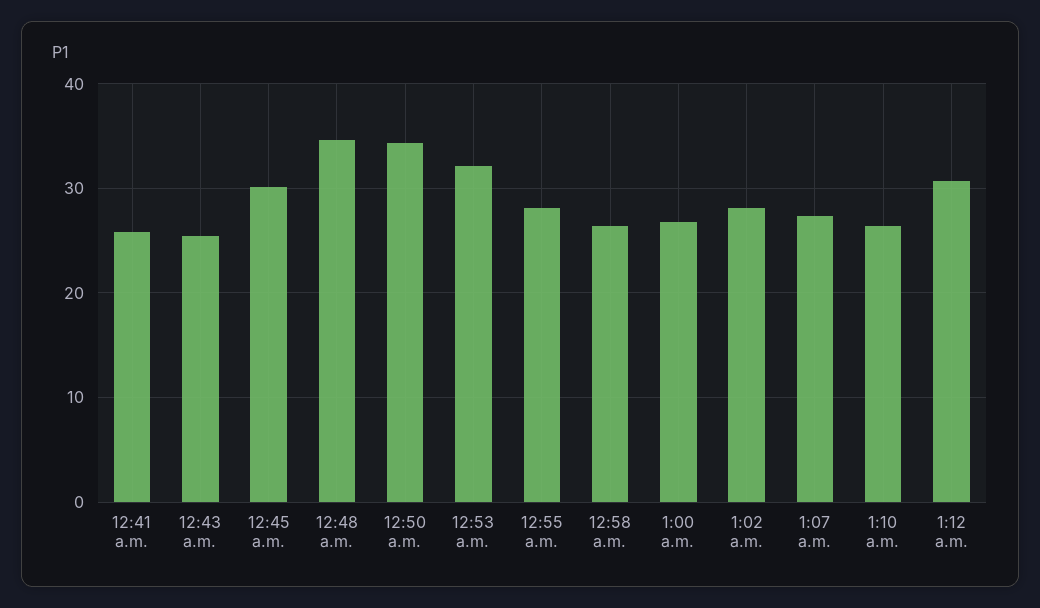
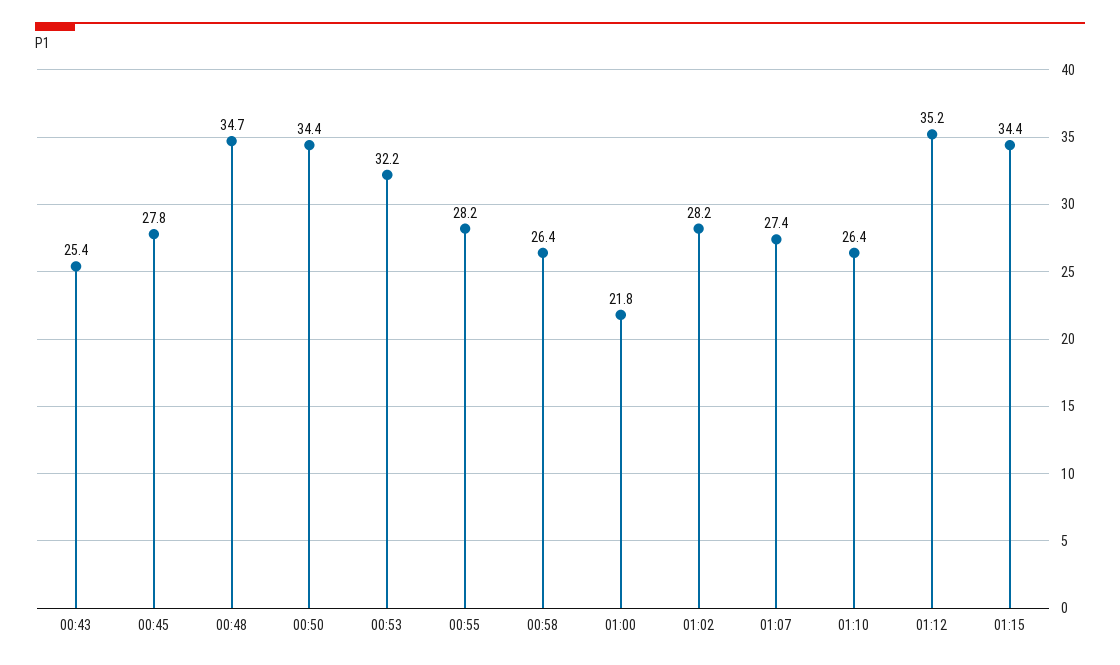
12:41 a.m.: 26 -> none
12:45 a.m.: 30 -> 27.8
1:00 a.m.: 27 -> 21.8
1:12 a.m.: 31 -> 35.2
01:15: none -> 34.4

